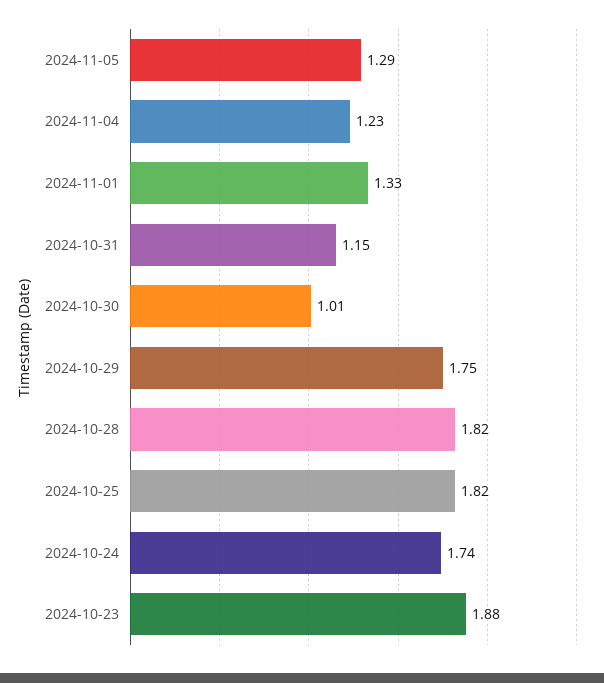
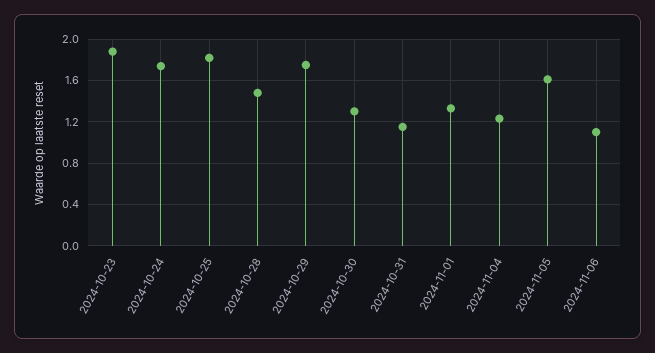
2024-11-05: 1.29 -> 1.6
2024-10-30: 1.01 -> 1.3
2024-10-28: 1.82 -> 1.5
2024-11-06: none -> 1.1

